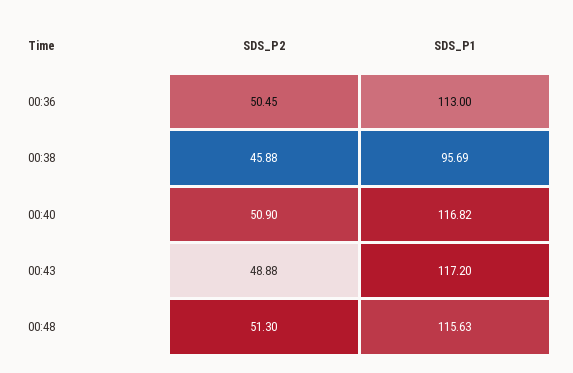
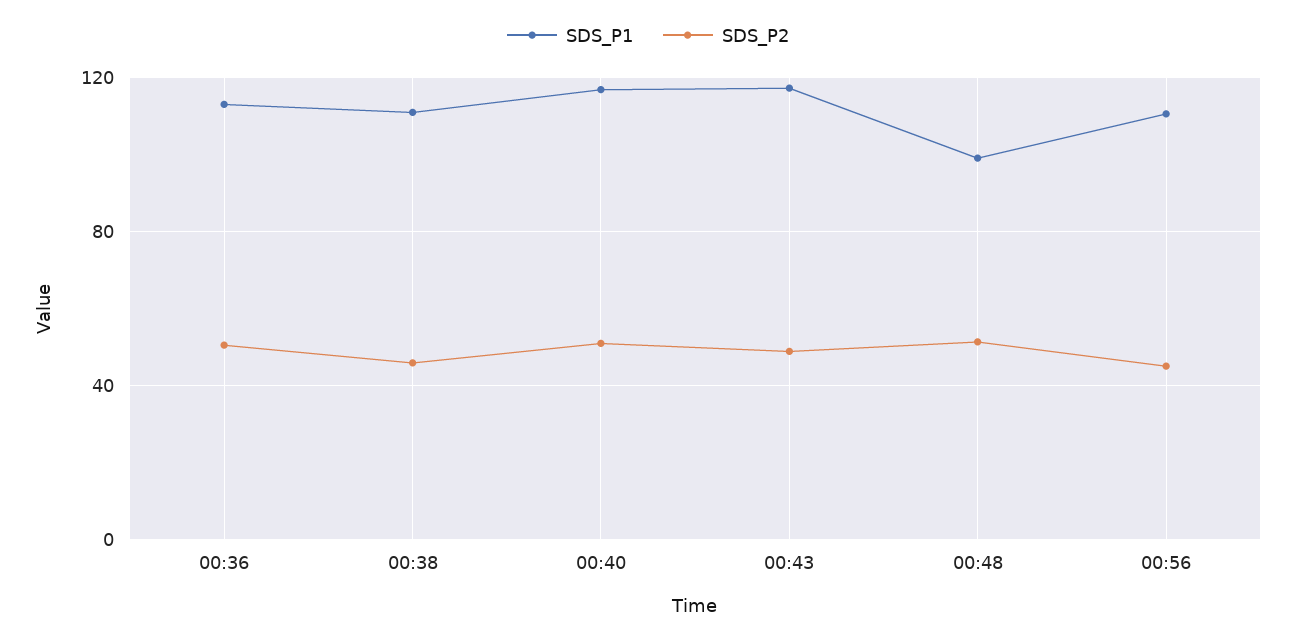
SDS_P1, 00:38: 95.69 -> 110
SDS_P1, 00:48: 115.63 -> 100
SDS_P1, 00:56: none -> 110
SDS_P2, 00:56: none -> 45

